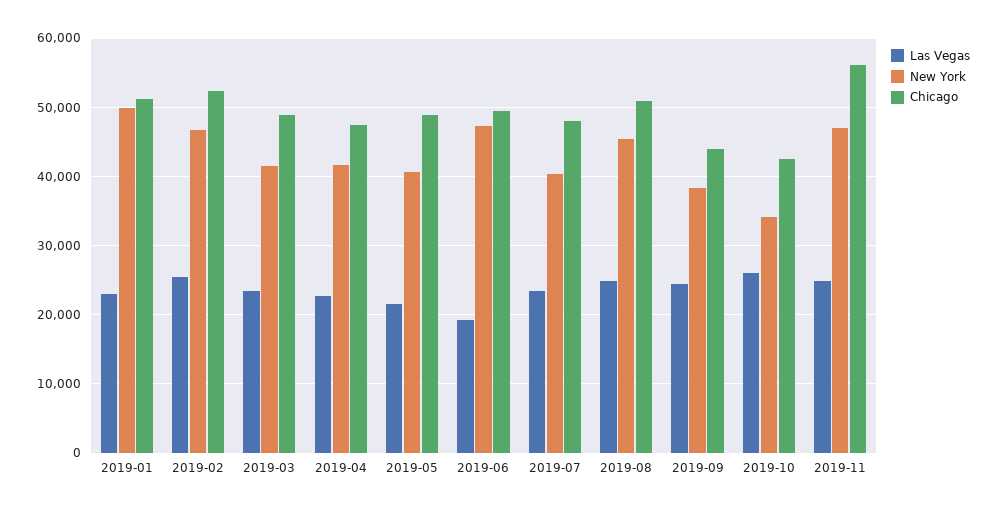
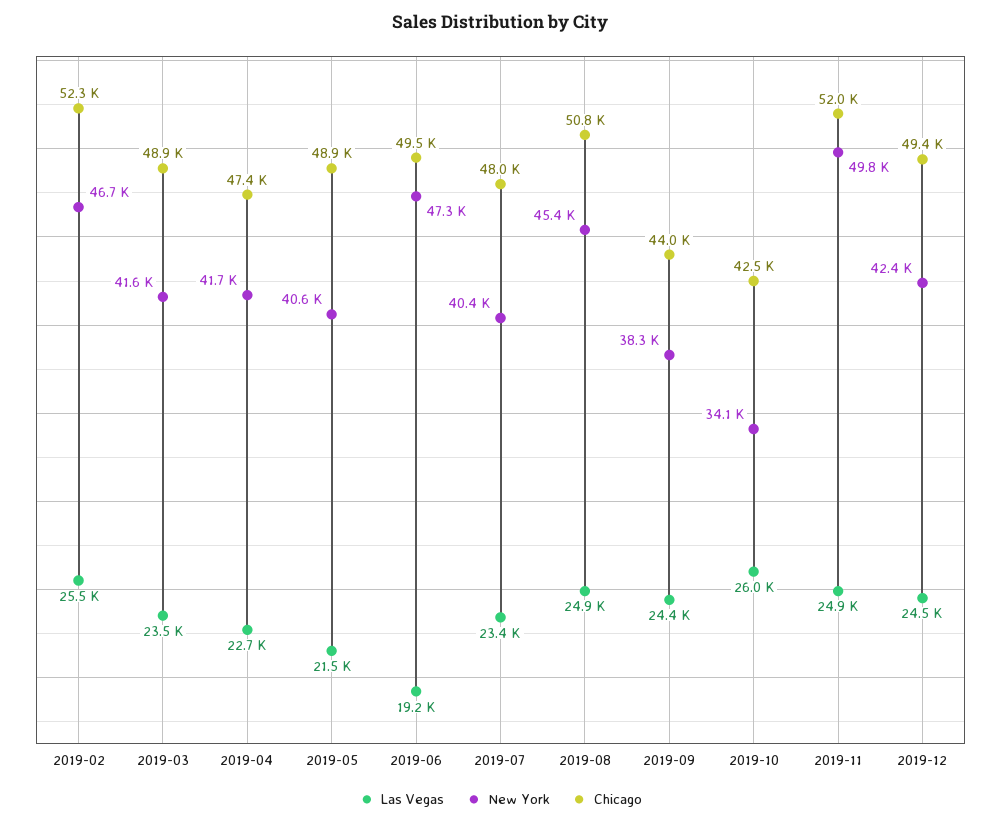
Las Vegas, 2019-01: 23000 -> none
New York, 2019-01: 50000 -> none
Chicago, 2019-01: 51000 -> none
New York, 2019-11: 47000 -> 49800
Chicago, 2019-11: 56000 -> 52000
Las Vegas, 2019-12: none -> 24500
New York, 2019-12: none -> 42400
Chicago, 2019-12: none -> 49400

